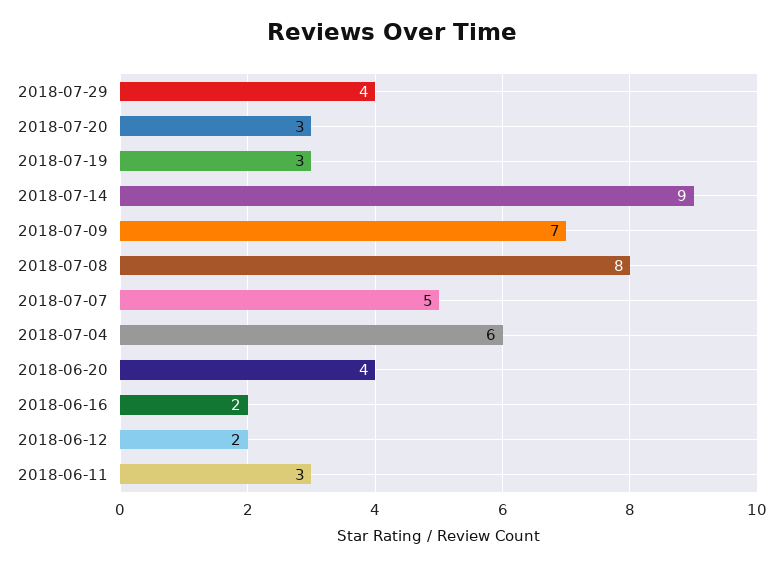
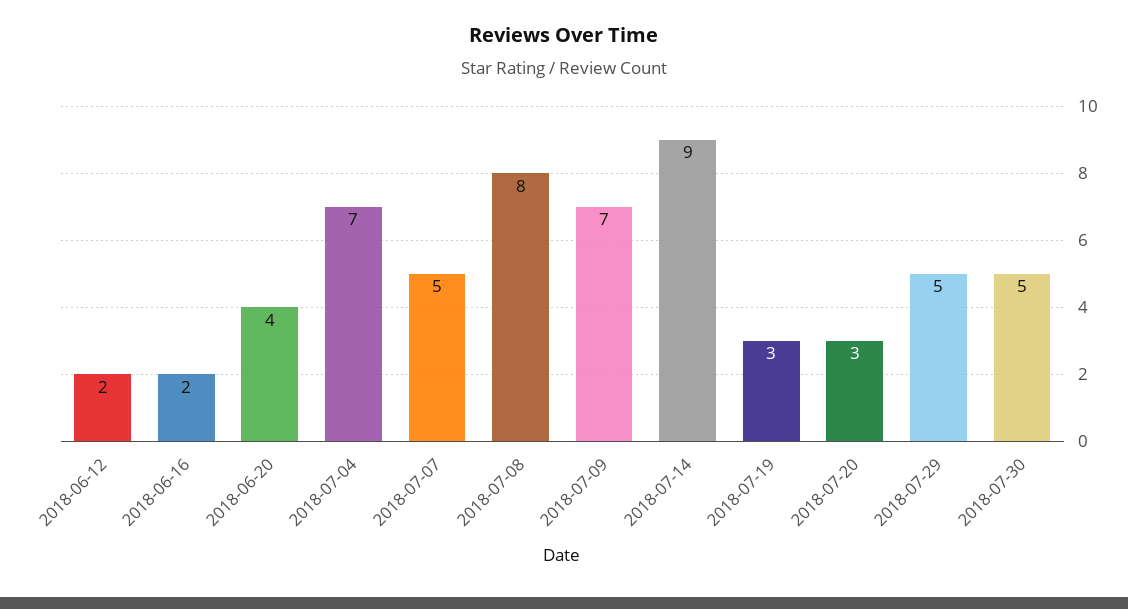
2018-07-29: 4 -> 5
2018-07-04: 6 -> 7
2018-06-11: 3 -> none
2018-07-30: none -> 5

